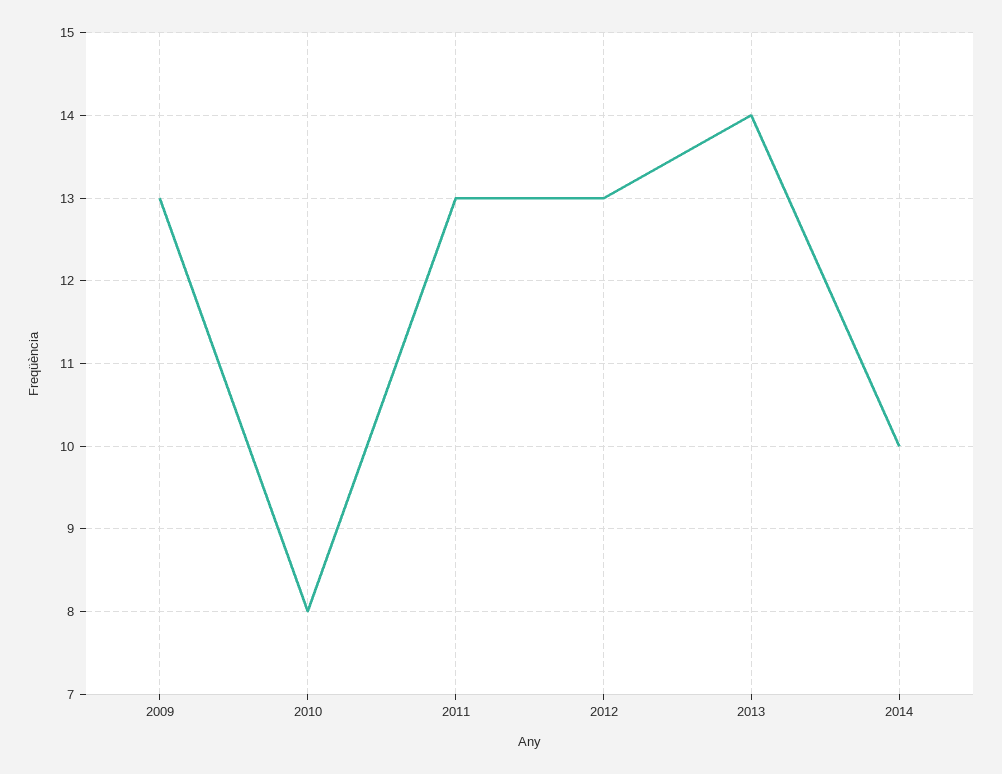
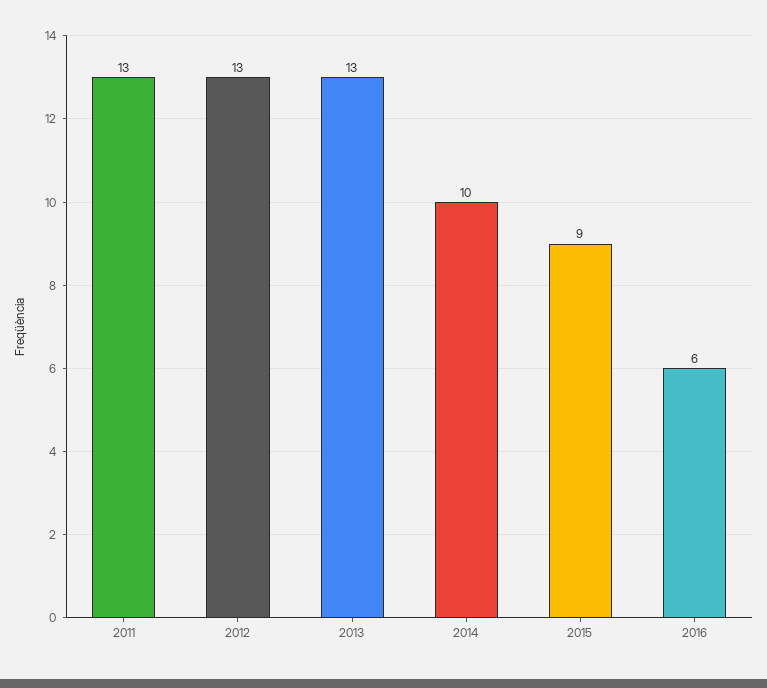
2009: 13 -> none
2010: 8 -> none
2013: 14 -> 13
2015: none -> 9
2016: none -> 6

